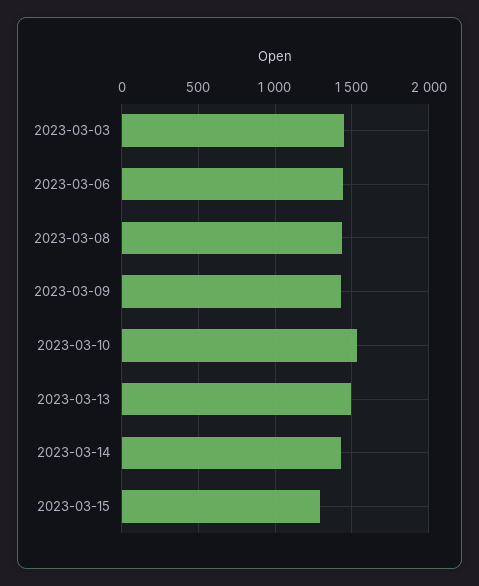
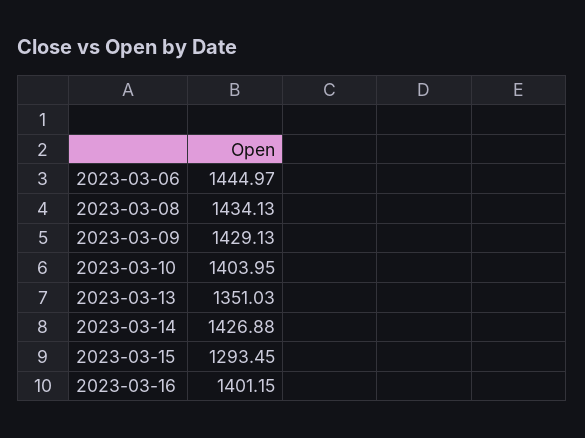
2023-03-03: 1450 -> none
2023-03-10: 1550 -> 1403.95
2023-03-13: 1500 -> 1351.03
2023-03-16: none -> 1401.15

